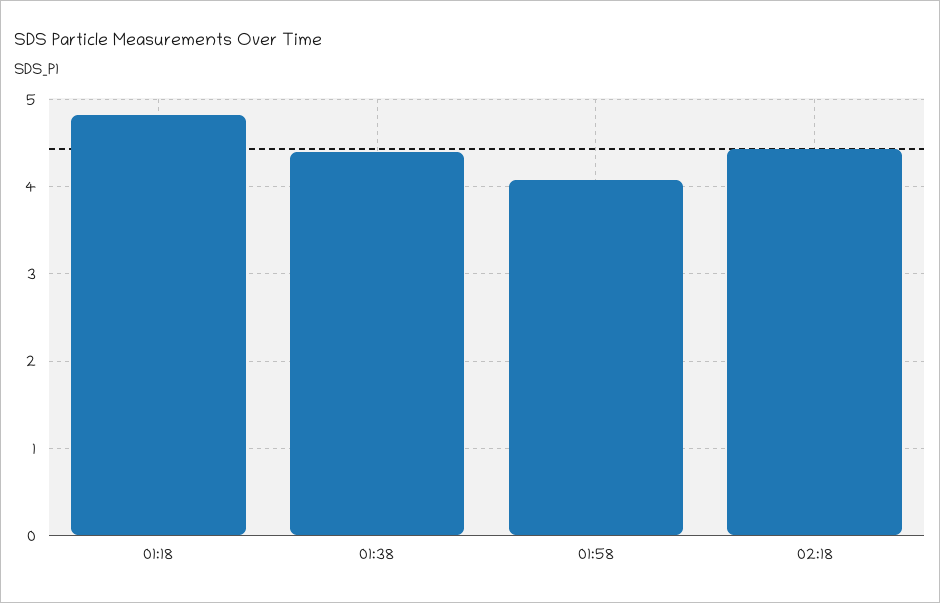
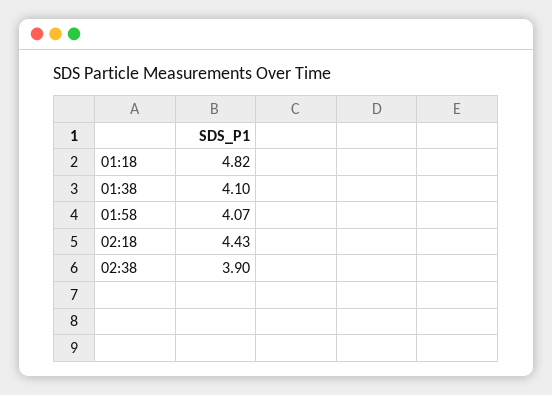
01:38: 4.4 -> 4.1
02:38: none -> 3.9

